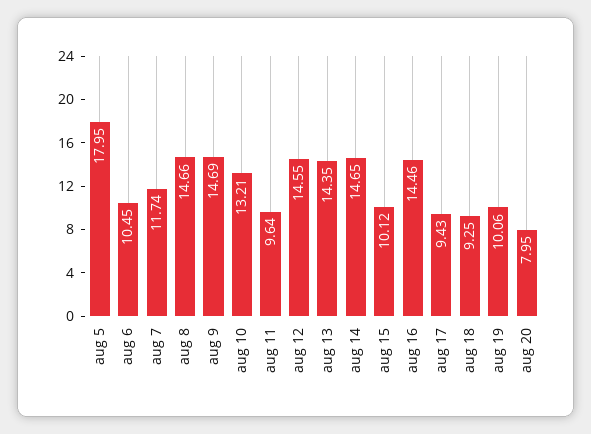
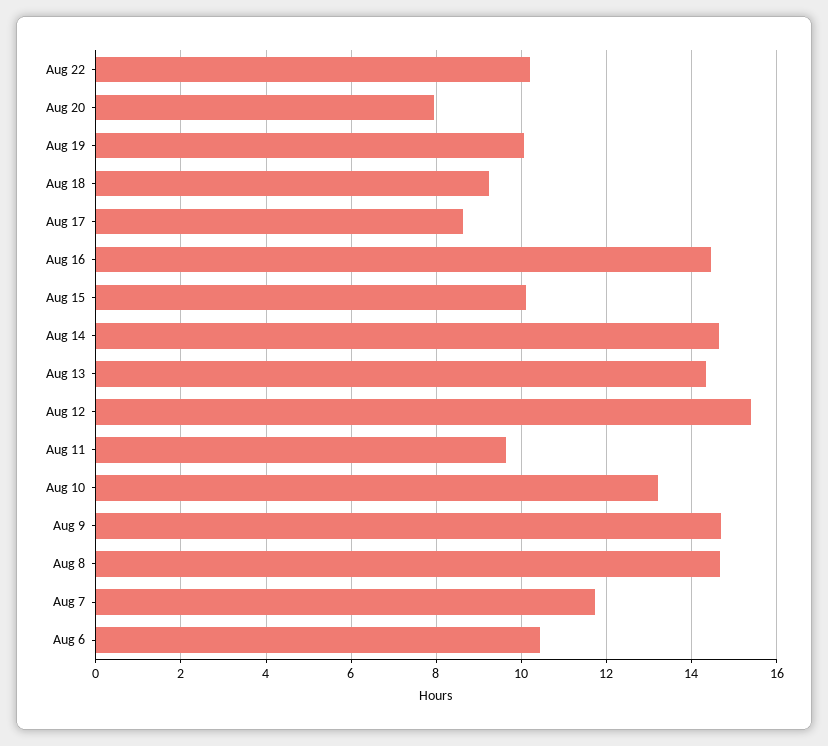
aug 5: 17.95 -> none
aug 12: 14.55 -> 15.4
aug 17: 9.43 -> 8.6
Aug 22: none -> 10.2

